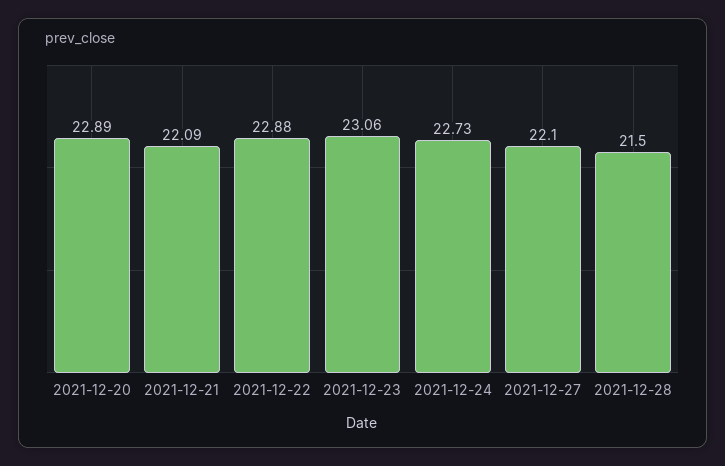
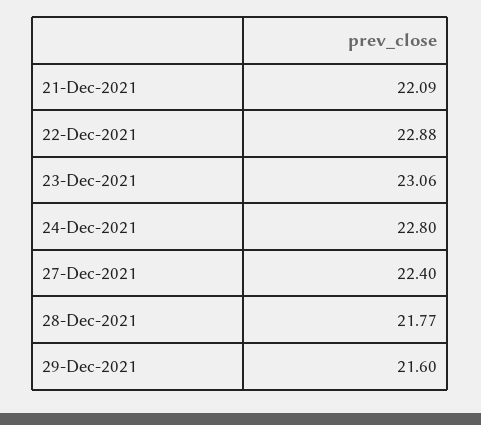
2021-12-20: 22.89 -> none
2021-12-24: 22.73 -> 22.8
2021-12-27: 22.1 -> 22.4
2021-12-28: 21.5 -> 21.77
29-Dec-2021: none -> 21.6

